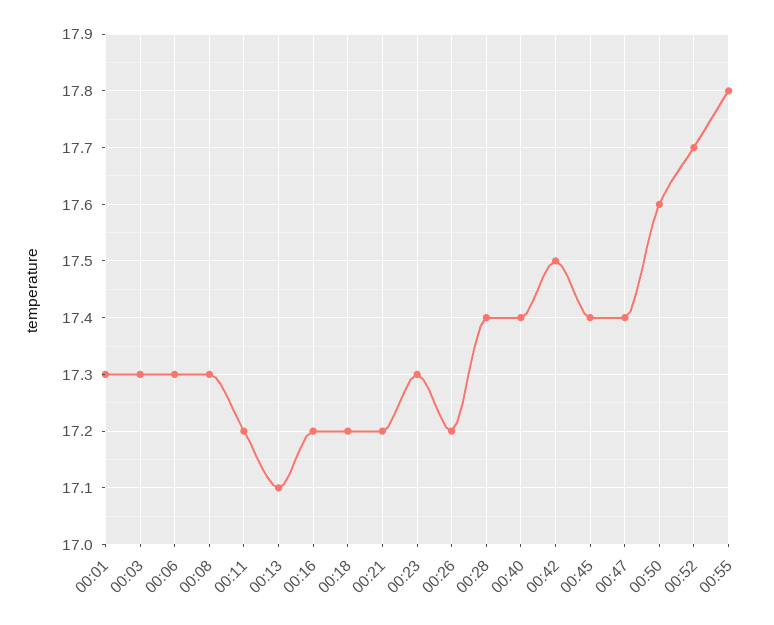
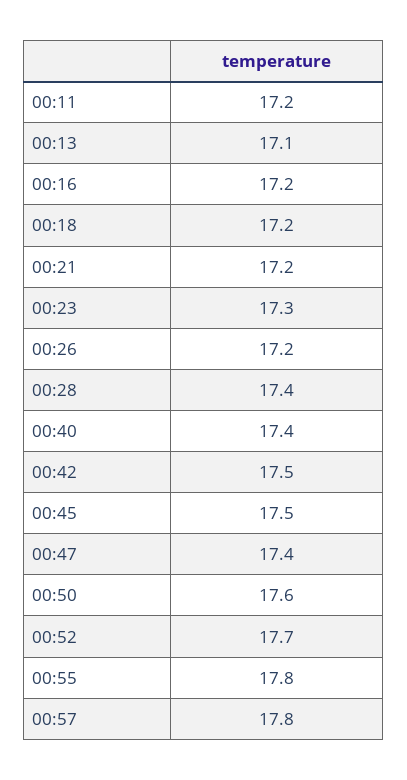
00:01: 17.3 -> none
00:03: 17.3 -> none
00:06: 17.3 -> none
00:08: 17.3 -> none
00:45: 17.4 -> 17.5
00:57: none -> 17.8

